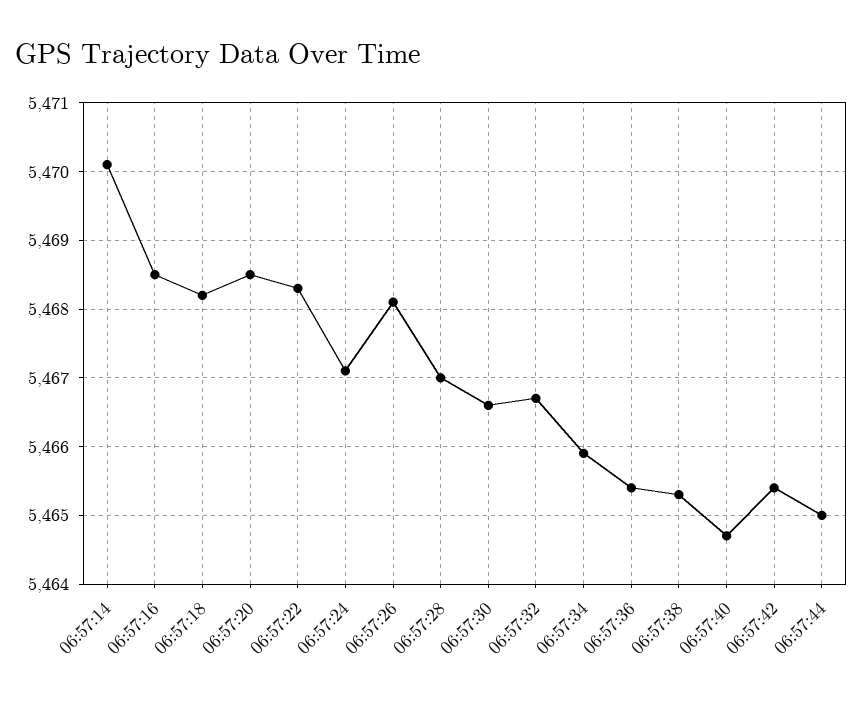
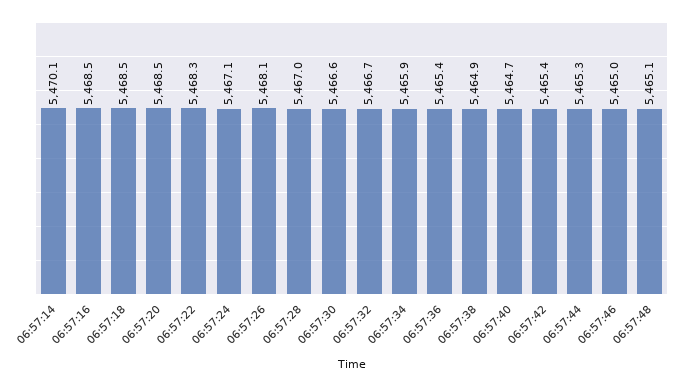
06:57:18: 5468.2 -> 5468.5
06:57:38: 5465.3 -> 5464.9
06:57:44: 5465 -> 5465.3
06:57:46: none -> 5465
06:57:48: none -> 5465.1

